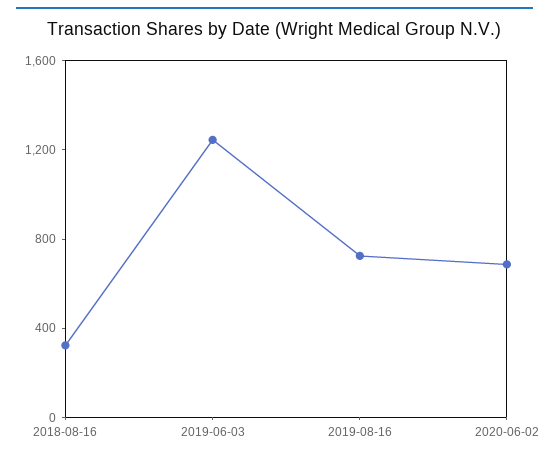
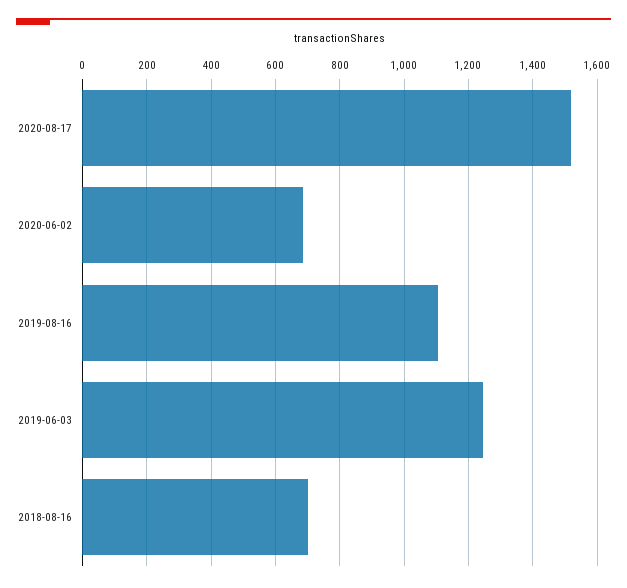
2018-08-16: 300 -> 700
2019-08-16: 700 -> 1100
2020-08-17: none -> 1520

